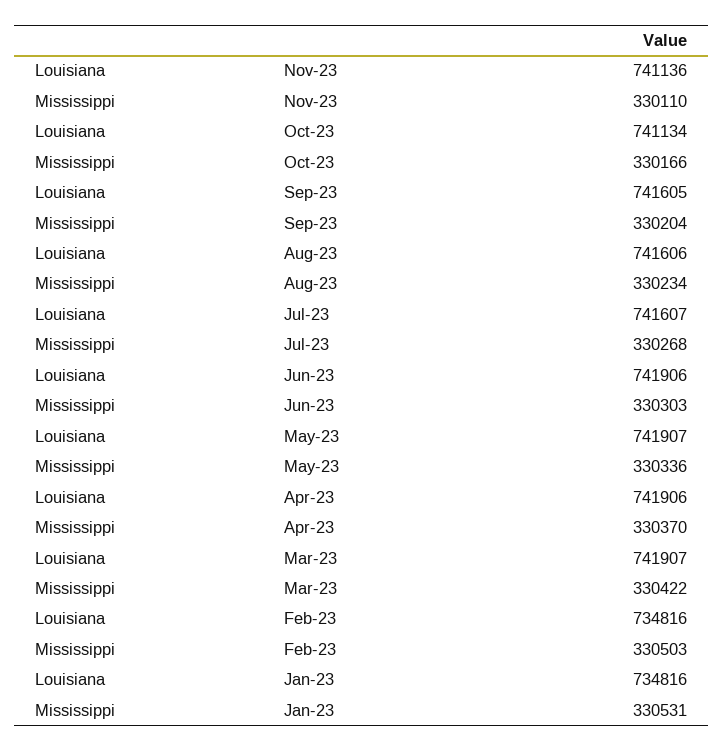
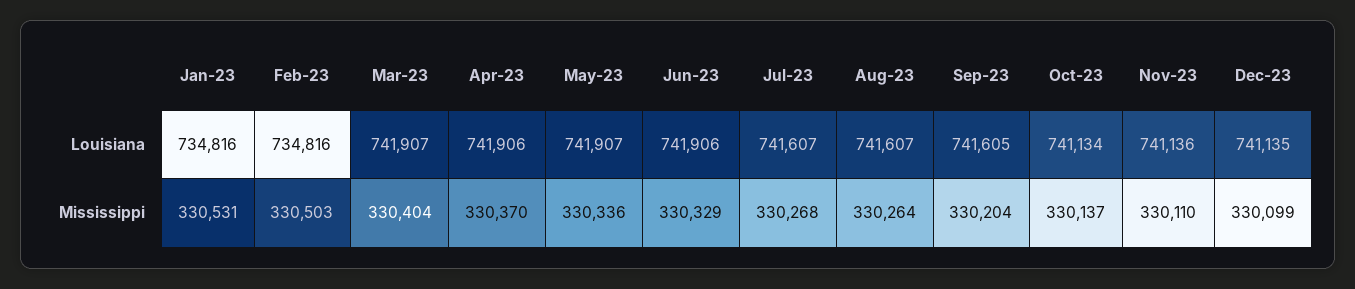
Mississippi, Oct-23: 330166 -> 330137
Louisiana, Aug-23: 741606 -> 741607
Mississippi, Aug-23: 330234 -> 330264
Mississippi, Jun-23: 330303 -> 330329
Mississippi, Mar-23: 330422 -> 330404
Louisiana, Dec-23: none -> 741135
Mississippi, Dec-23: none -> 330099

